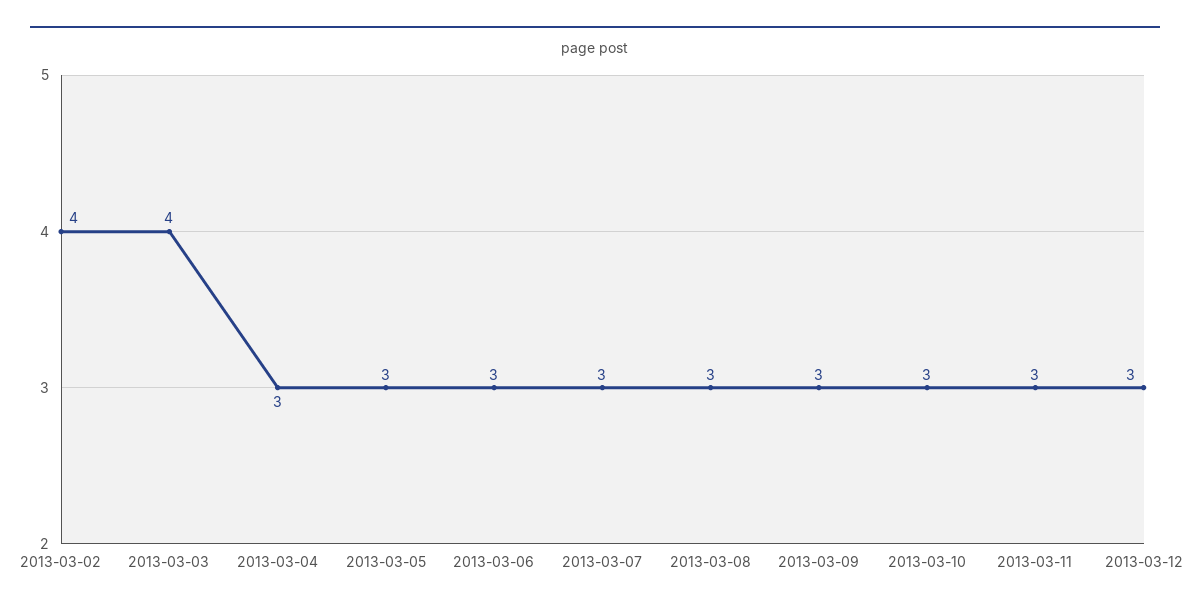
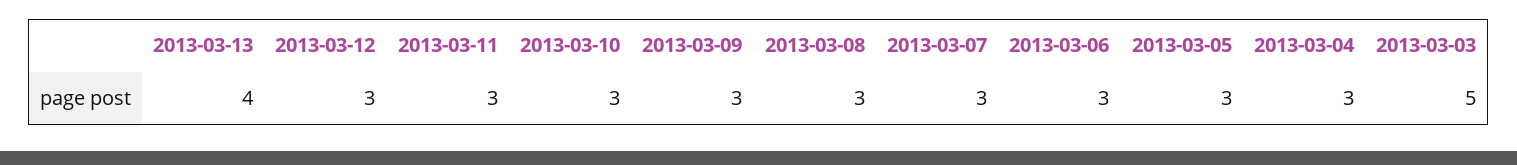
2013-03-02: 4 -> none
2013-03-03: 4 -> 5
2013-03-13: none -> 4

